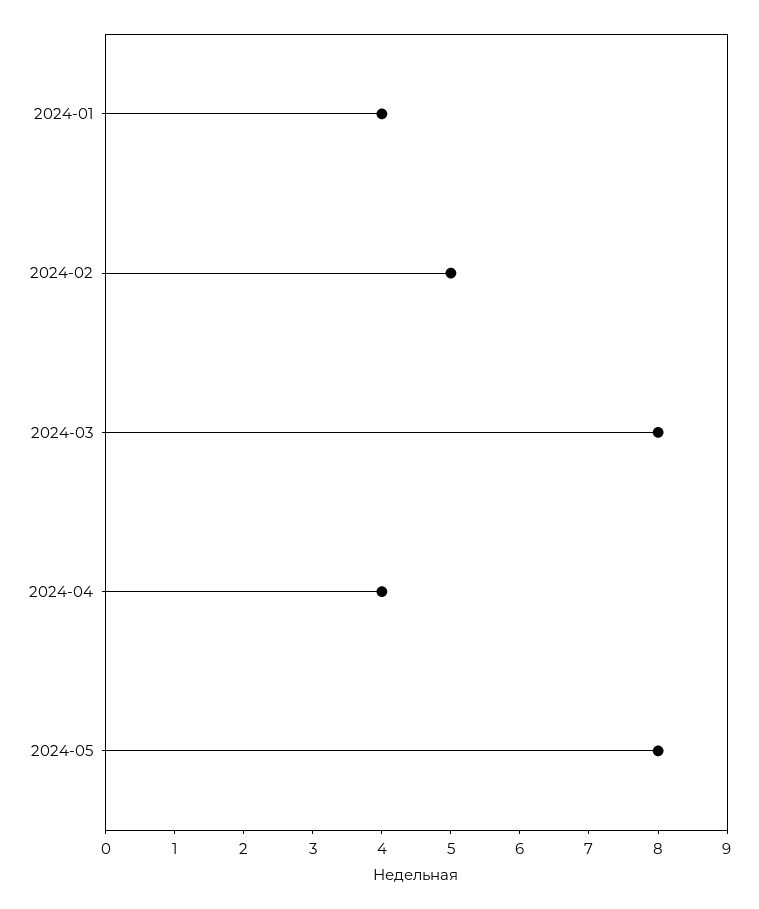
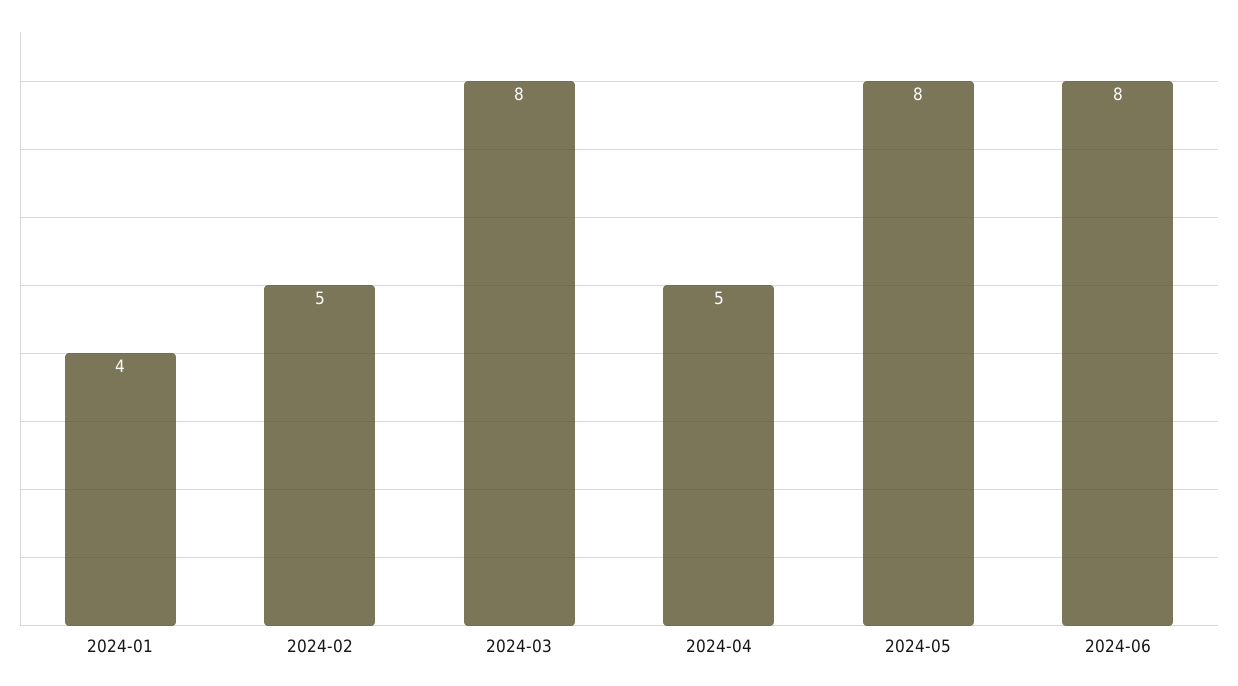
2024-04: 4 -> 5
2024-06: none -> 8

